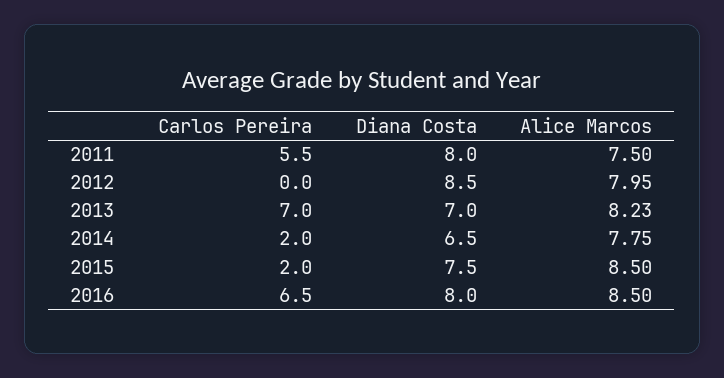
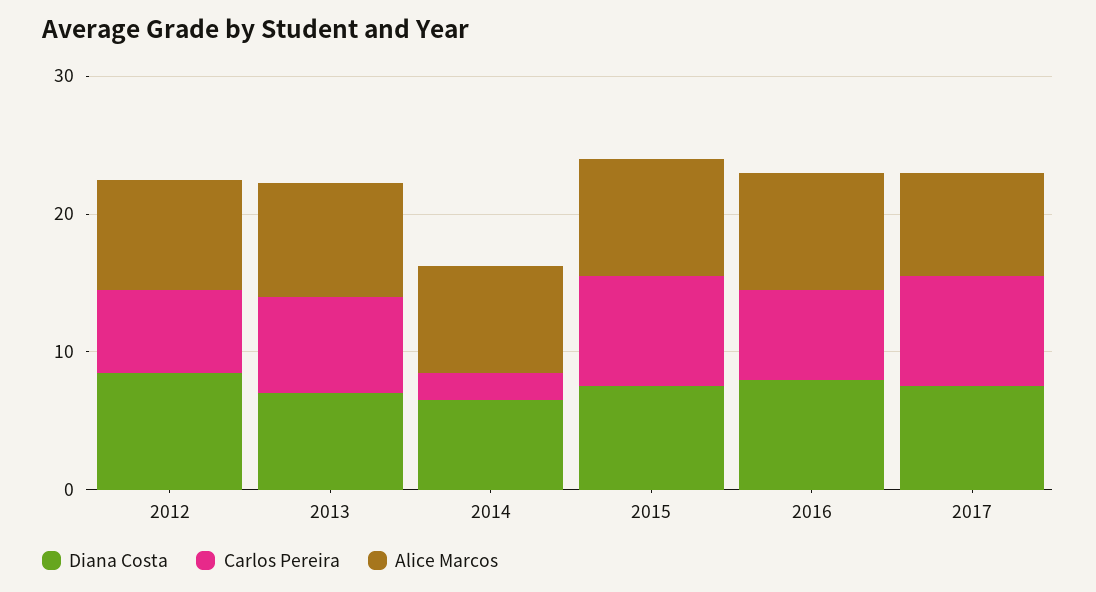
Carlos Pereira, 2011: 5.5 -> none
Diana Costa, 2011: 8 -> none
Alice Marcos, 2011: 7.5 -> none
Carlos Pereira, 2012: 0 -> 6
Carlos Pereira, 2015: 2 -> 8
Diana Costa, 2017: none -> 8
Carlos Pereira, 2017: none -> 8
Alice Marcos, 2017: none -> 8

